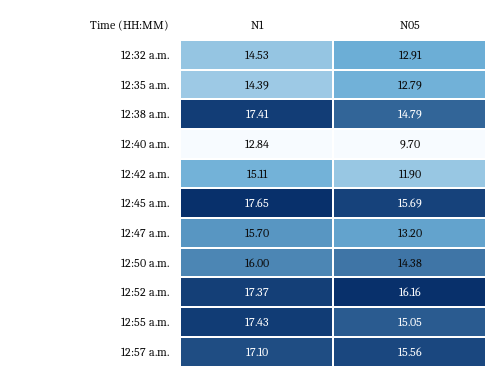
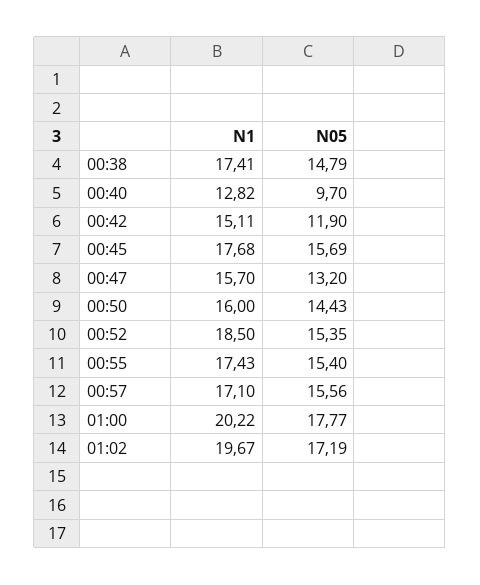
N1, 12:32 a.m.: 14.53 -> none
N05, 12:32 a.m.: 12.91 -> none
N1, 12:35 a.m.: 14.39 -> none
N05, 12:35 a.m.: 12.79 -> none
N1, 12:40 a.m.: 12.84 -> 12.82
N1, 12:45 a.m.: 17.65 -> 17.68
N05, 12:50 a.m.: 14.38 -> 14.43
N1, 12:52 a.m.: 17.37 -> 18.5
N05, 12:52 a.m.: 16.16 -> 15.35
N05, 12:55 a.m.: 15.05 -> 15.4
N1, 01:00: none -> 20.22
N05, 01:00: none -> 17.77
N1, 01:02: none -> 19.67
N05, 01:02: none -> 17.19

